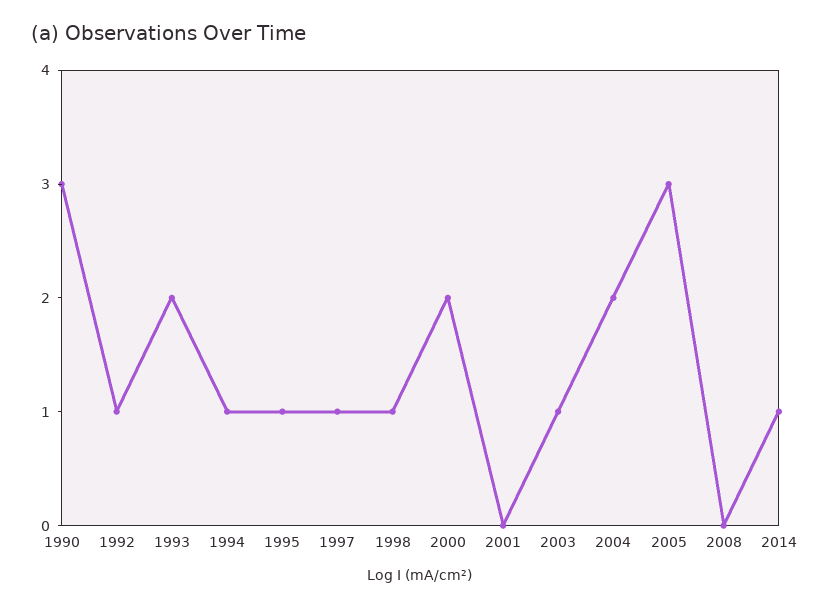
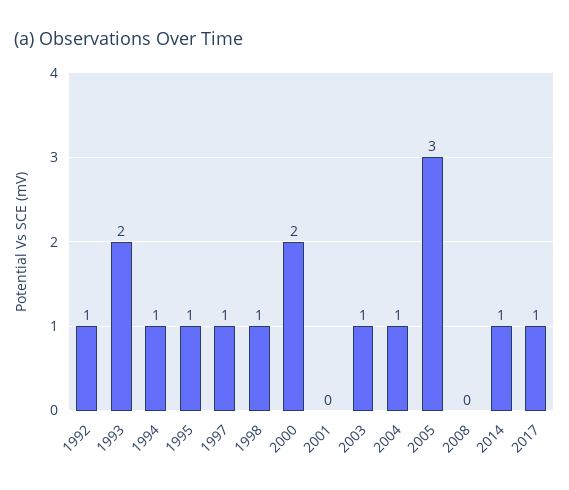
1990: 3 -> none
2004: 2 -> 1
2017: none -> 1

